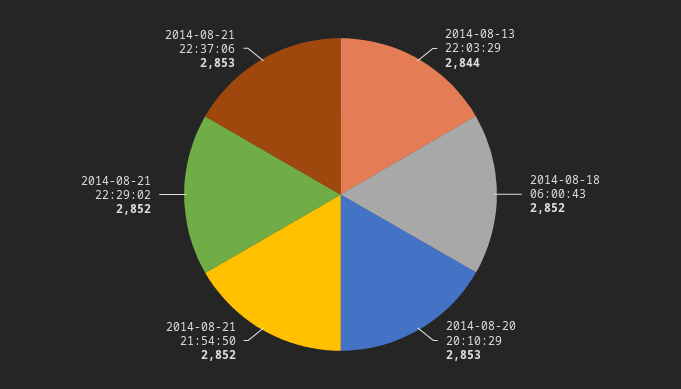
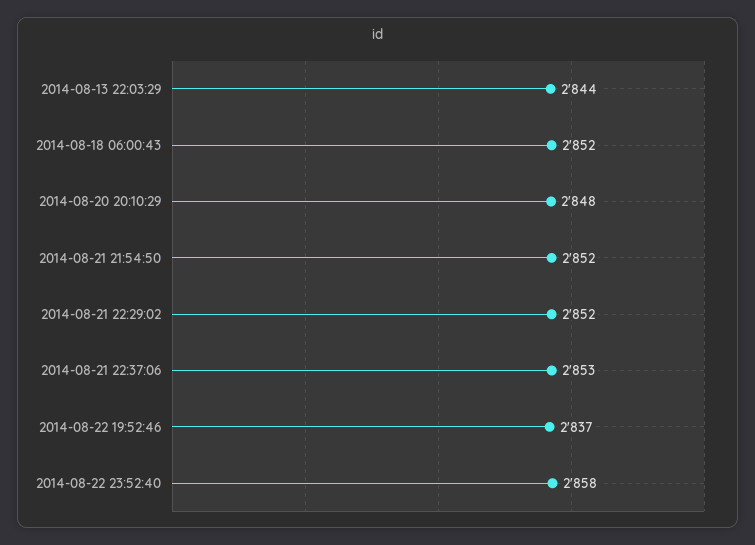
2014-08-20 20:10:29: 2853 -> 2848
2014-08-22 19:52:46: none -> 2837
2014-08-22 23:52:40: none -> 2858

